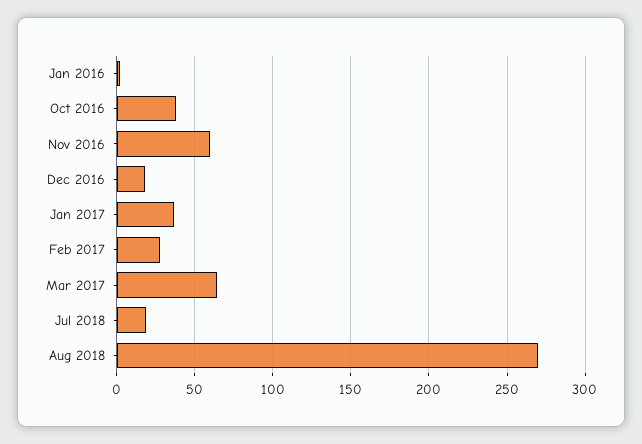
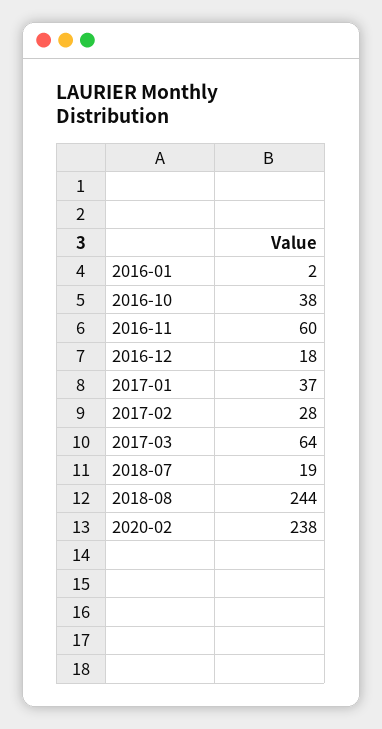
Aug 2018: 270 -> 244
2020-02: none -> 238

